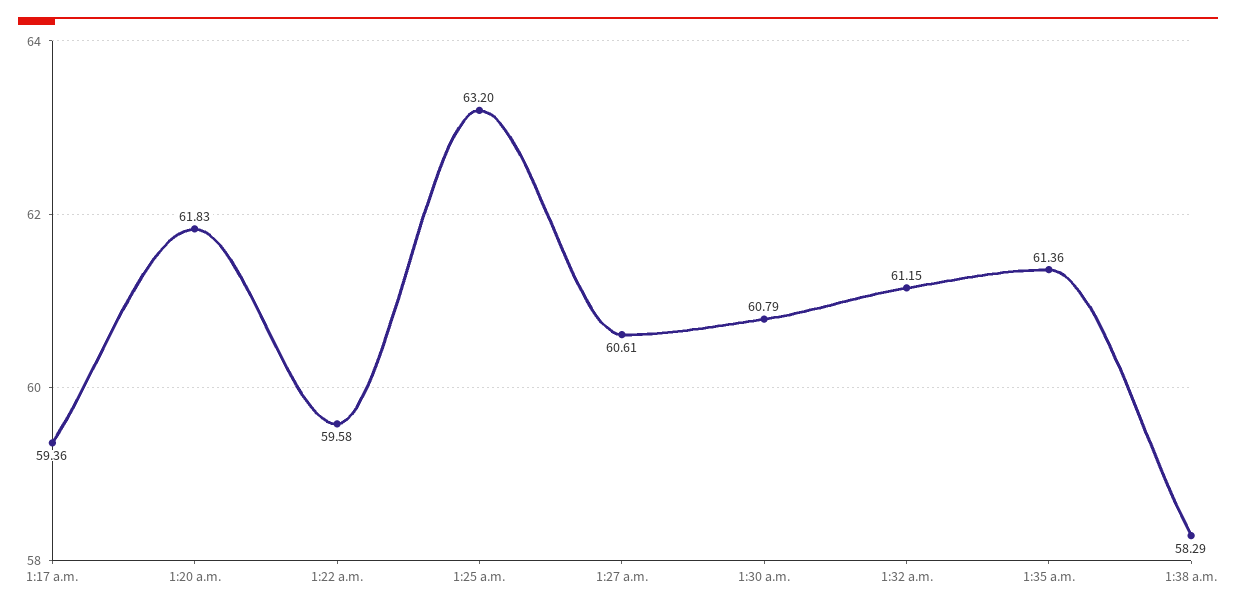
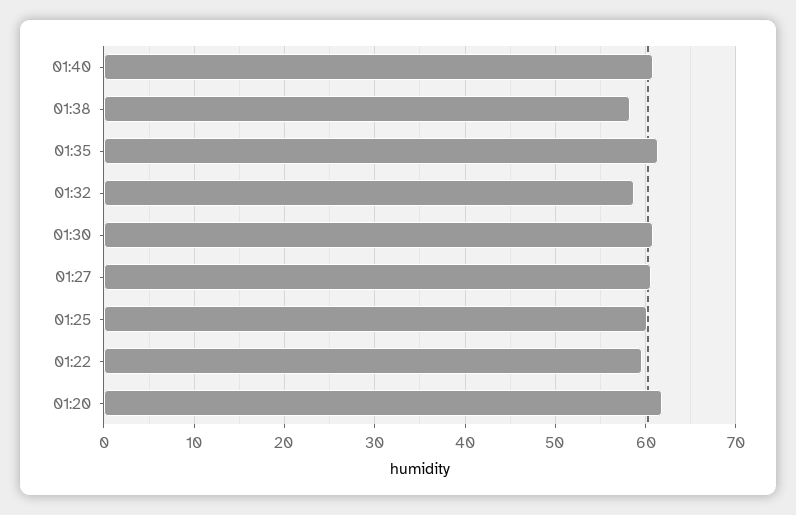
1:17 a.m.: 59.36 -> none
1:25 a.m.: 63.2 -> 60
1:32 a.m.: 61.15 -> 59
01:40: none -> 61

